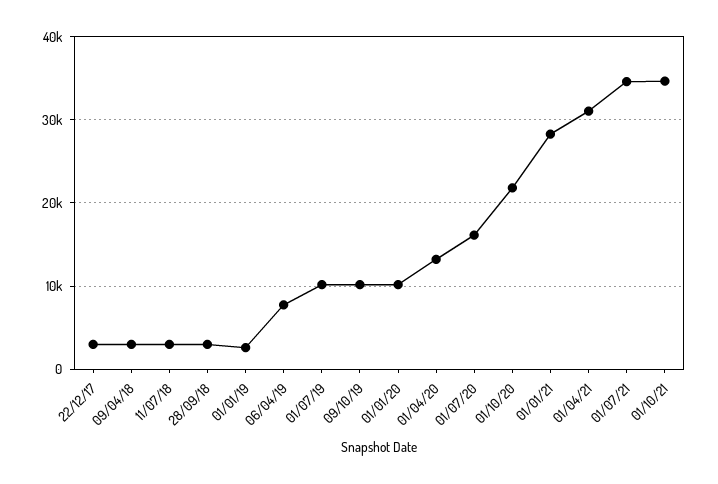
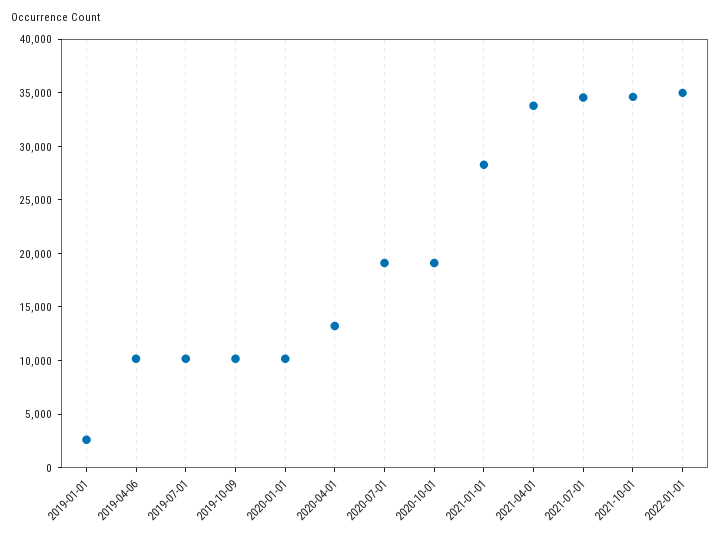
22/12/17: 3000 -> none
09/04/18: 3000 -> none
11/07/18: 3000 -> none
28/09/18: 3000 -> none
06/04/19: 8000 -> 10000
01/07/20: 16000 -> 19000
01/10/20: 22000 -> 19000
01/04/21: 31000 -> 34000
2022-01-01: none -> 35000

